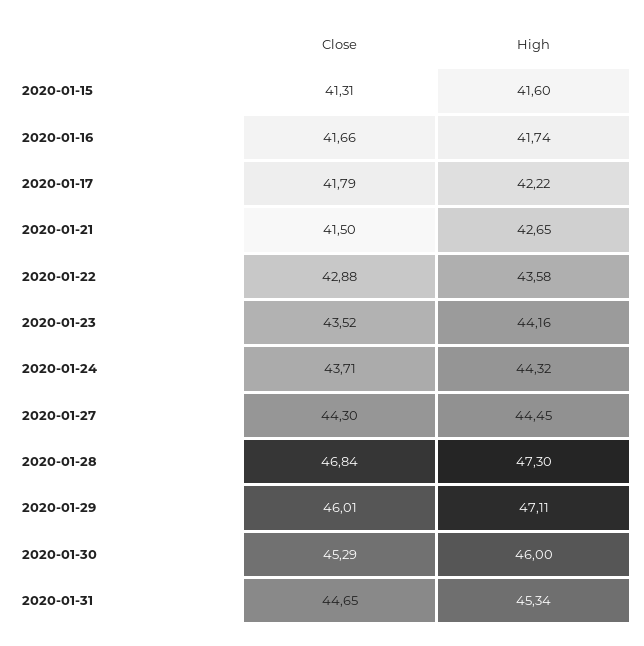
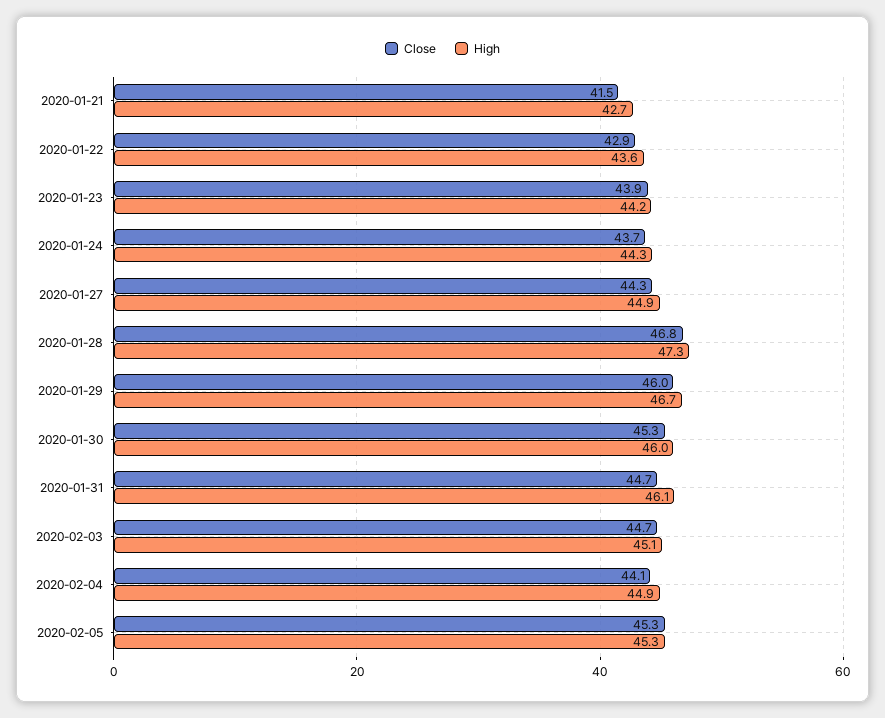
Close, 2020-01-15: 41.31 -> none
High, 2020-01-15: 41.6 -> none
Close, 2020-01-16: 41.66 -> none
High, 2020-01-16: 41.74 -> none
Close, 2020-01-17: 41.79 -> none
High, 2020-01-17: 42.22 -> none
Close, 2020-01-23: 43.52 -> 43.9
High, 2020-01-27: 44.45 -> 44.9
High, 2020-01-29: 47.11 -> 46.7
High, 2020-01-31: 45.34 -> 46.1
Close, 2020-02-03: none -> 44.7
High, 2020-02-03: none -> 45.1
Close, 2020-02-04: none -> 44.1
High, 2020-02-04: none -> 44.9
Close, 2020-02-05: none -> 45.3
High, 2020-02-05: none -> 45.3

